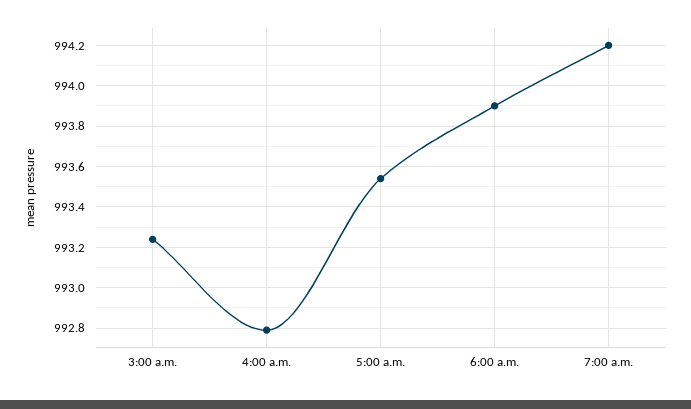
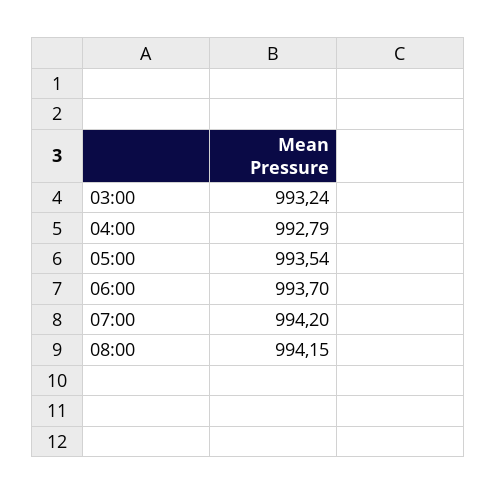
6:00 a.m.: 993.9 -> 993.7
08:00: none -> 994.15

